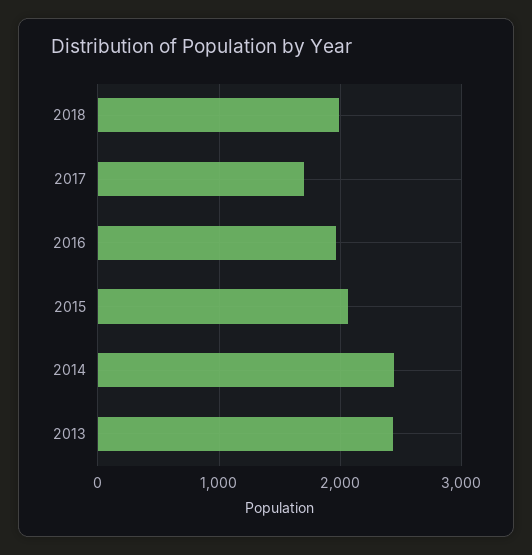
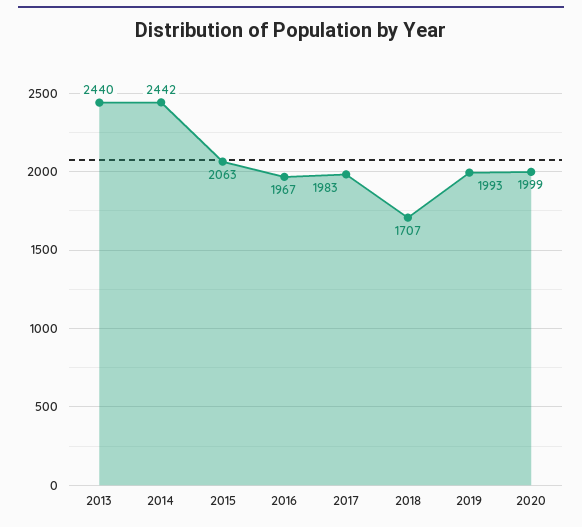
2018: 2000 -> 1707
2017: 1700 -> 1983
2019: none -> 1993
2020: none -> 1999

